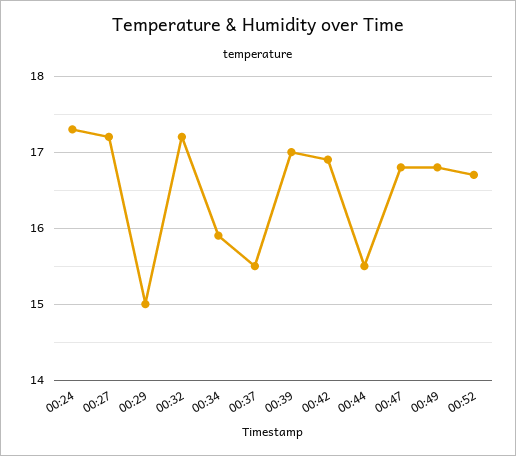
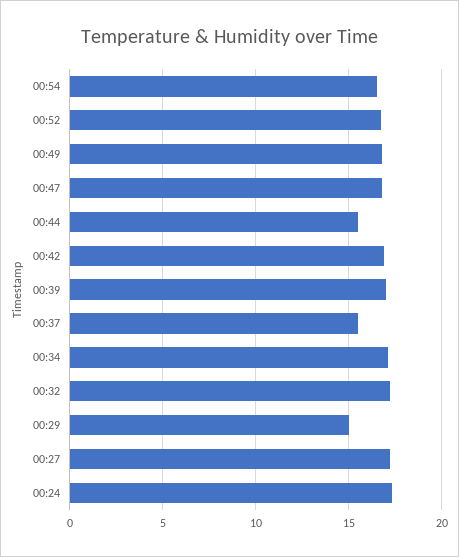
00:34: 15.9 -> 17
00:54: none -> 16.5

